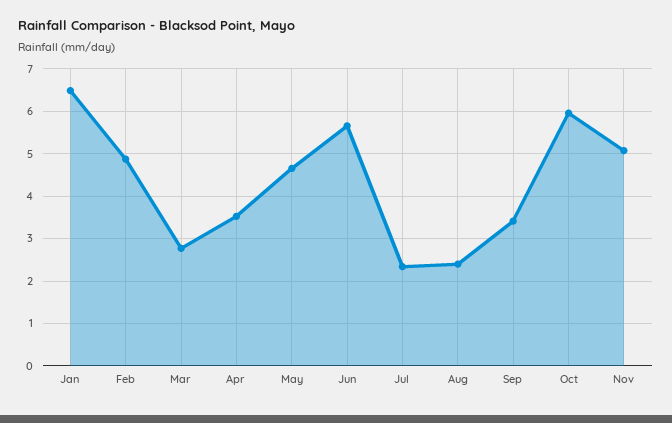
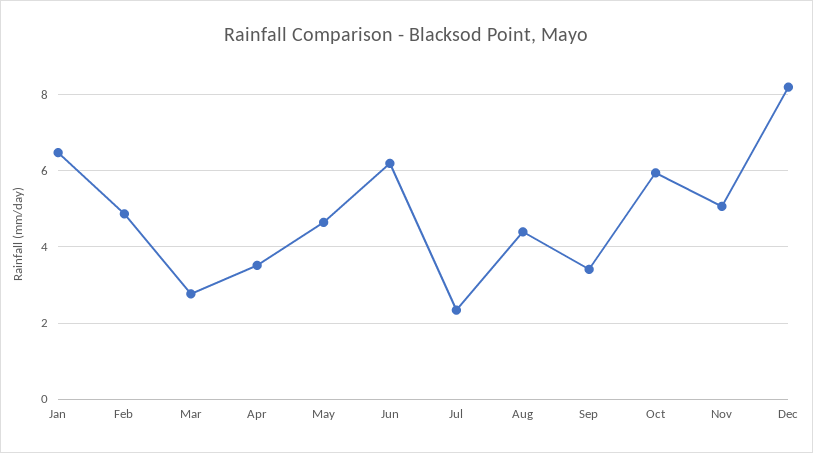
Jun: 5.6 -> 6.2
Aug: 2.4 -> 4.4
Dec: none -> 8.2

